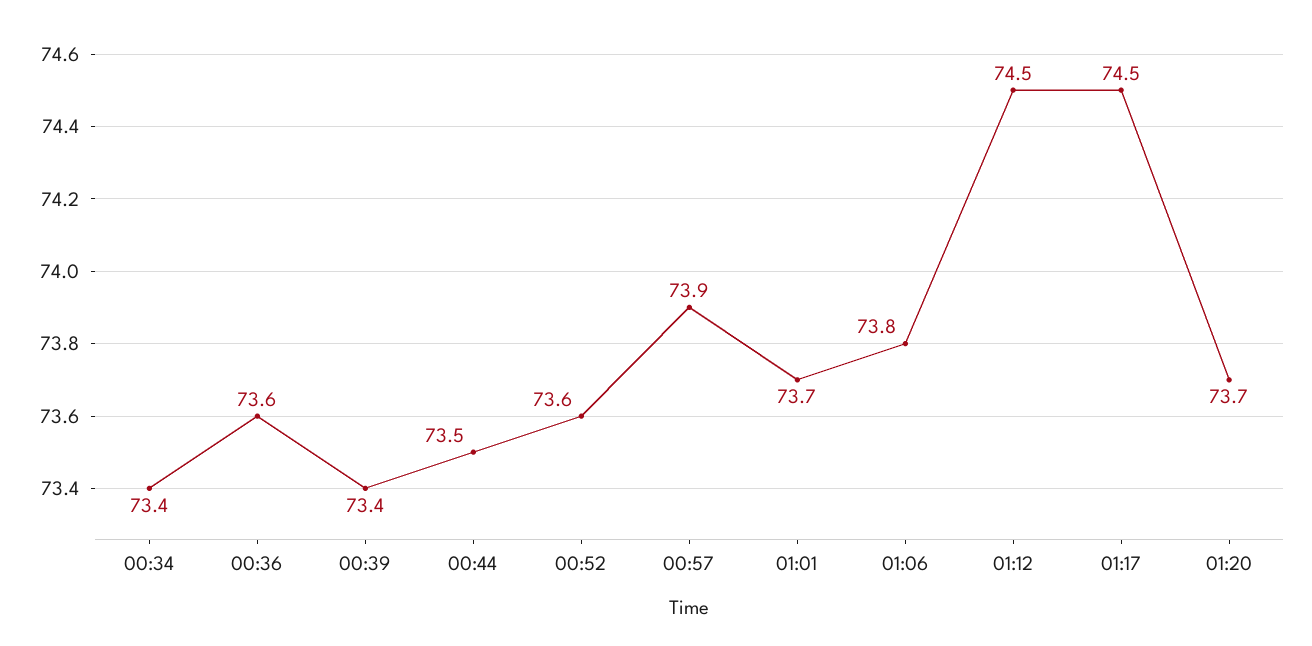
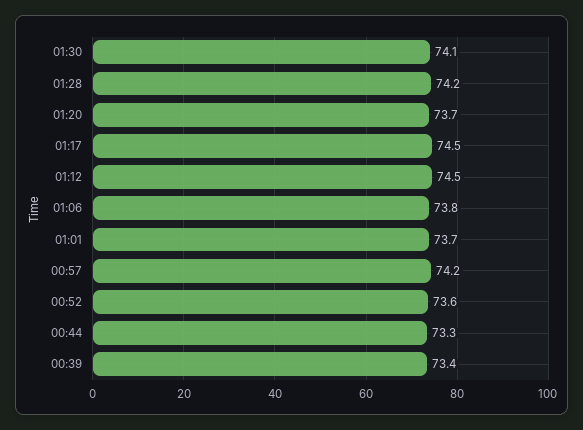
00:34: 73.4 -> none
00:36: 73.6 -> none
00:44: 73.5 -> 73.3
00:57: 73.9 -> 74.2
01:30: none -> 74.1
01:28: none -> 74.2

